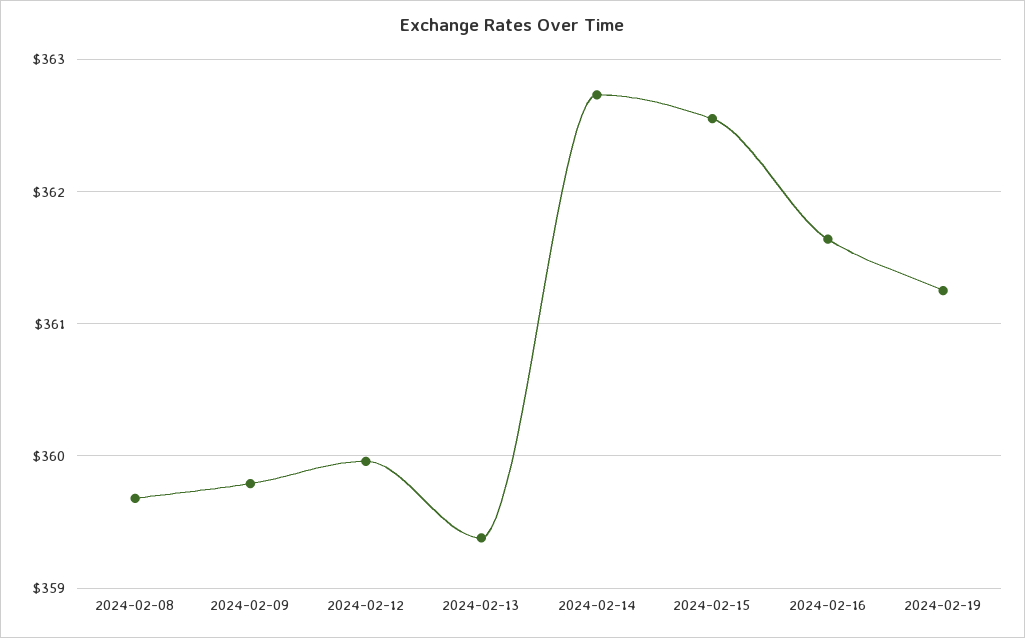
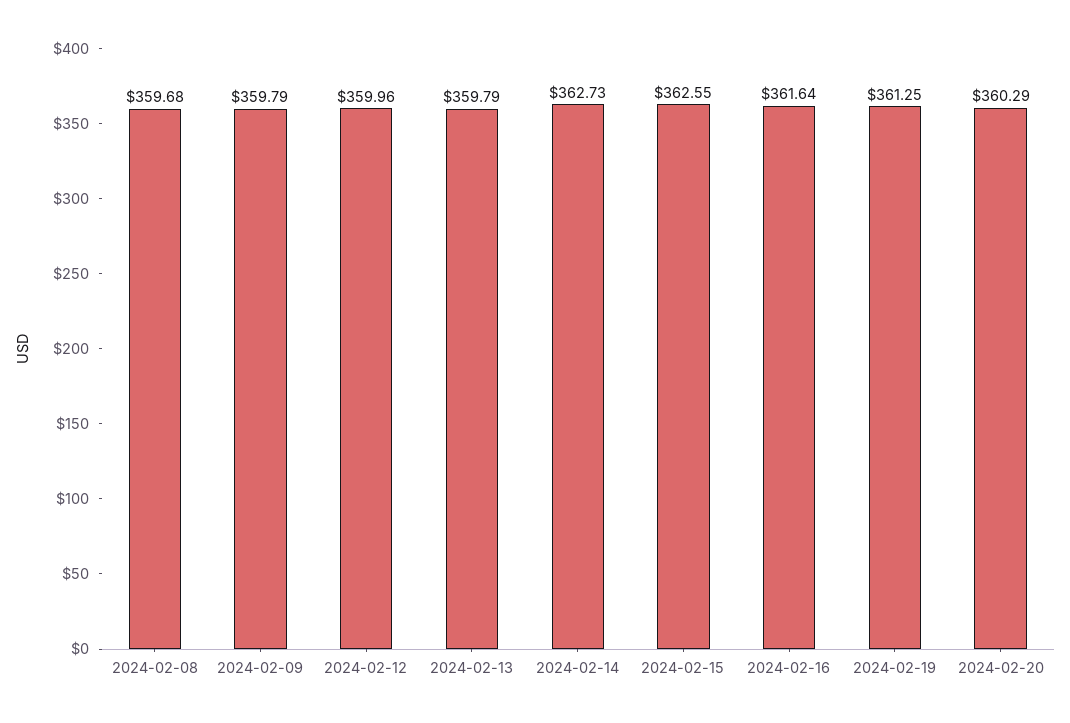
2024-02-13: 359.4 -> 359.79
2024-02-20: none -> 360.29

